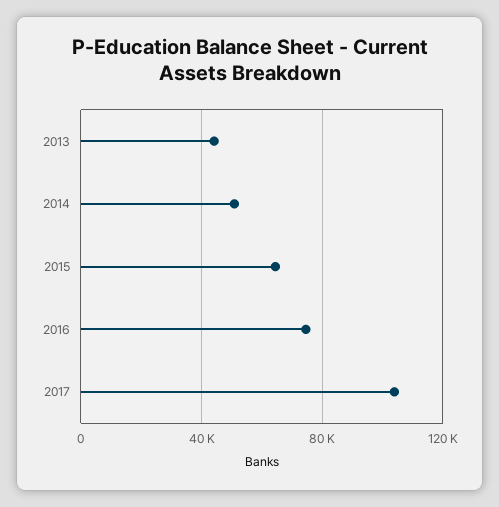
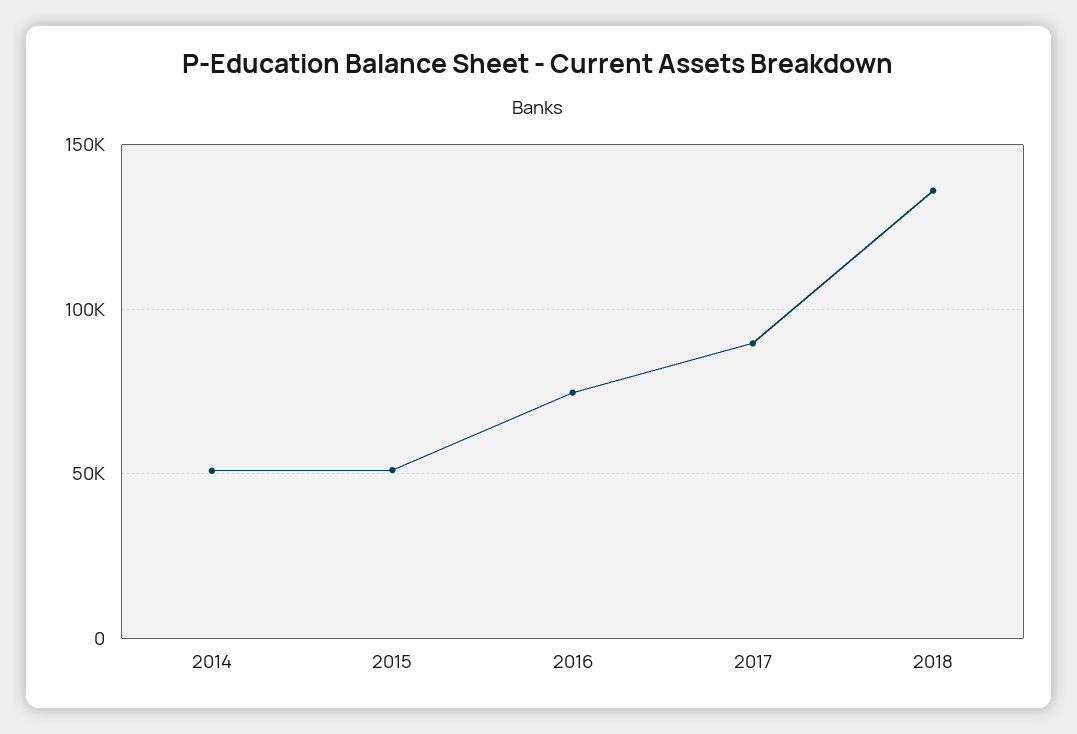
2013: 45000 -> none
2015: 65000 -> 50000
2017: 105000 -> 90000
2018: none -> 135000

